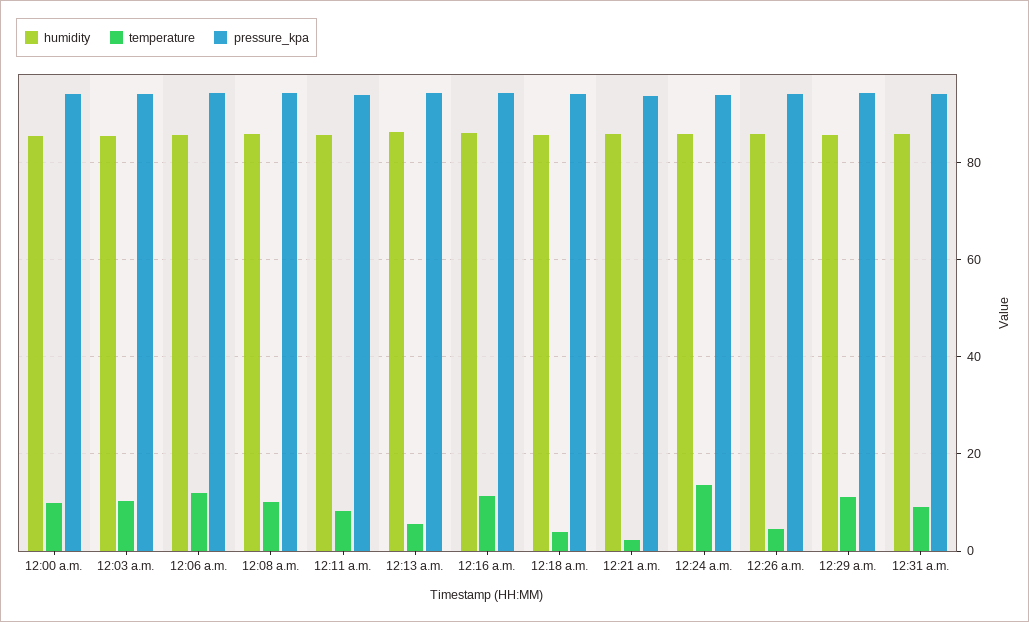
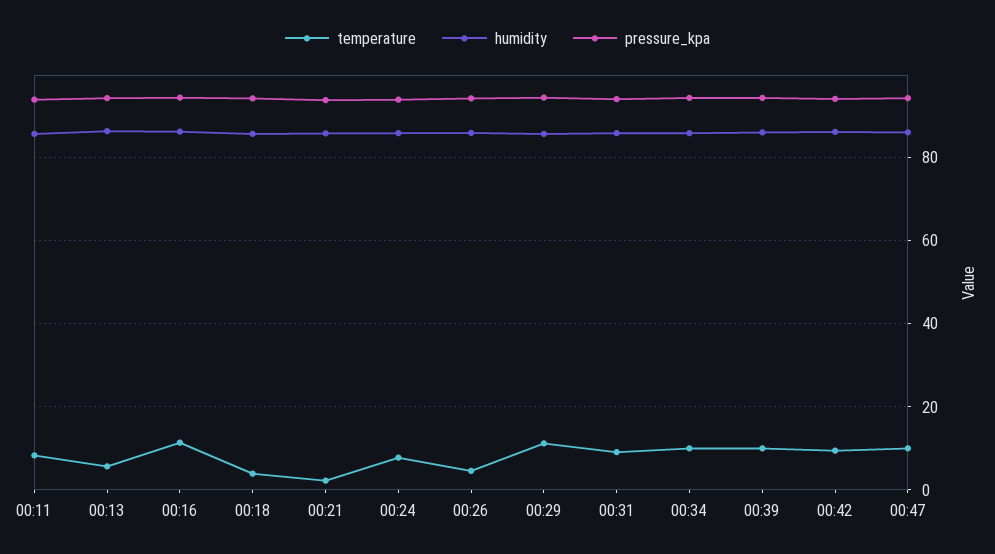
humidity, 12:00 a.m.: 86 -> none
temperature, 12:00 a.m.: 10 -> none
pressure_kpa, 12:00 a.m.: 94 -> none
humidity, 12:03 a.m.: 86 -> none
temperature, 12:03 a.m.: 10 -> none
pressure_kpa, 12:03 a.m.: 94 -> none
humidity, 12:06 a.m.: 86 -> none
temperature, 12:06 a.m.: 12 -> none
pressure_kpa, 12:06 a.m.: 94 -> none
humidity, 12:08 a.m.: 86 -> none
temperature, 12:08 a.m.: 10 -> none
pressure_kpa, 12:08 a.m.: 94 -> none
temperature, 12:24 a.m.: 14 -> 8
temperature, 00:34: none -> 10
humidity, 00:34: none -> 86
pressure_kpa, 00:34: none -> 94
temperature, 00:39: none -> 10
humidity, 00:39: none -> 86
pressure_kpa, 00:39: none -> 94
temperature, 00:42: none -> 10
humidity, 00:42: none -> 86
pressure_kpa, 00:42: none -> 94
temperature, 00:47: none -> 10
humidity, 00:47: none -> 86
pressure_kpa, 00:47: none -> 94

